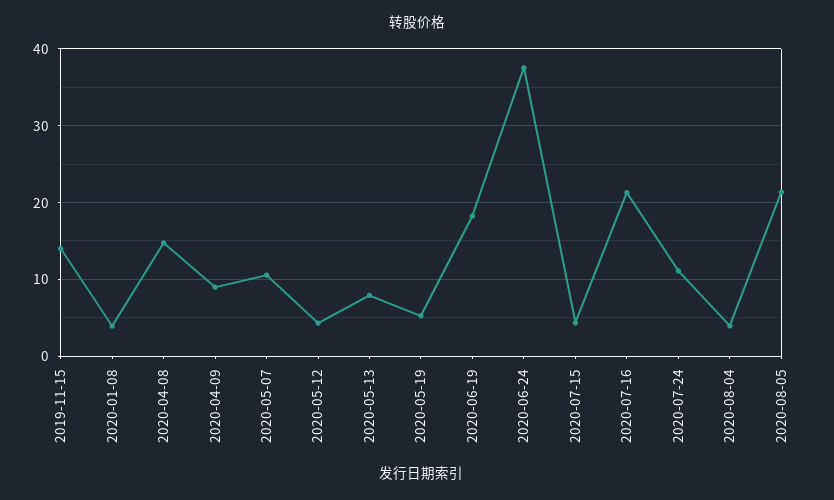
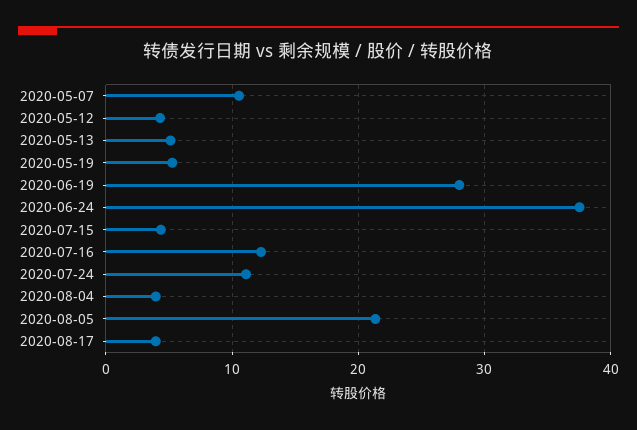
2019-11-15: 14 -> none
2020-01-08: 4 -> none
2020-04-08: 15 -> none
2020-04-09: 9 -> none
2020-05-13: 8 -> 5
2020-06-19: 18 -> 28
2020-07-16: 21 -> 12
2020-08-17: none -> 4

